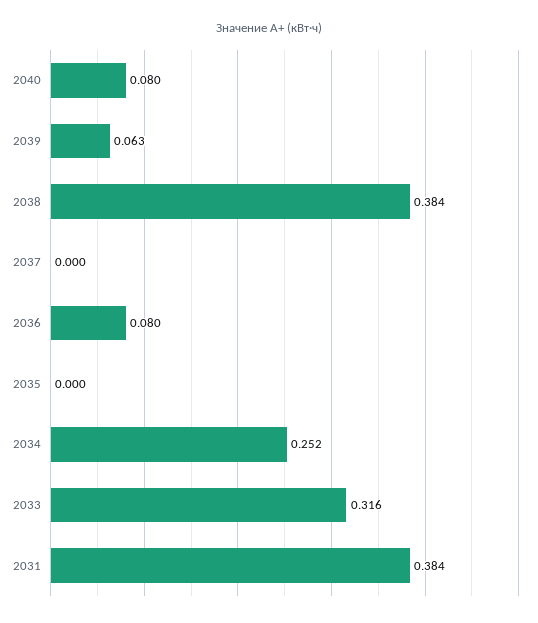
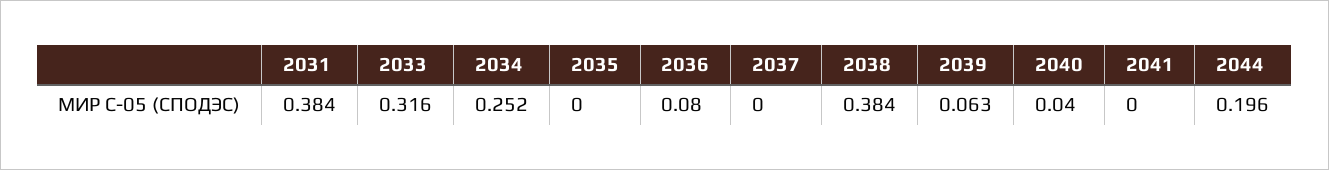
2040: 0.08 -> 0.04
2041: none -> 0
2044: none -> 0.196

